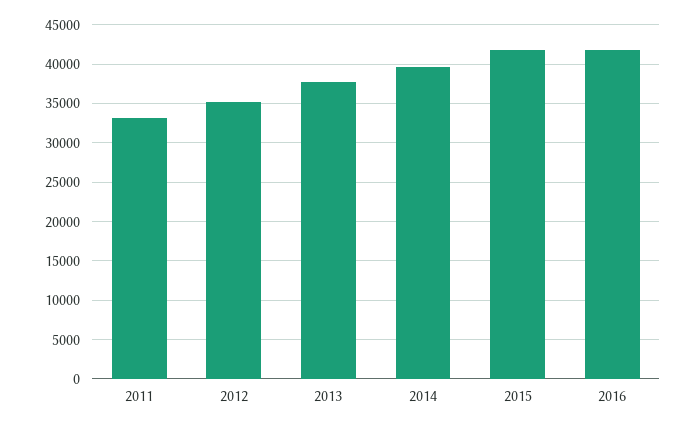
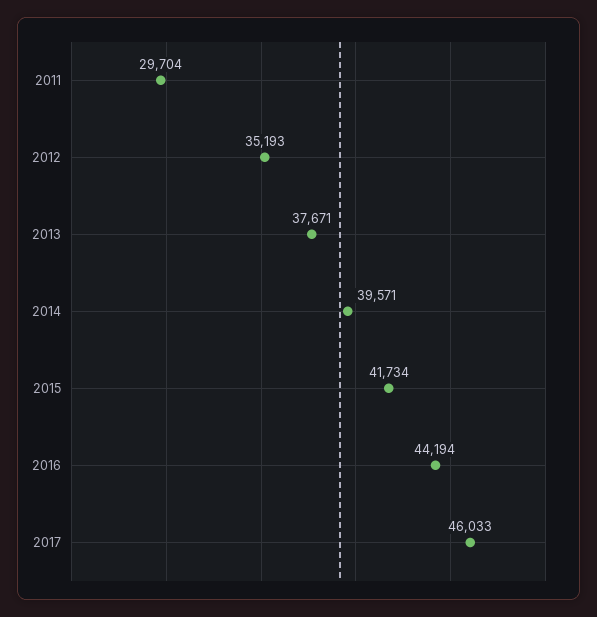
2011: 33000 -> 29704
2016: 42000 -> 44194
2017: none -> 46033

